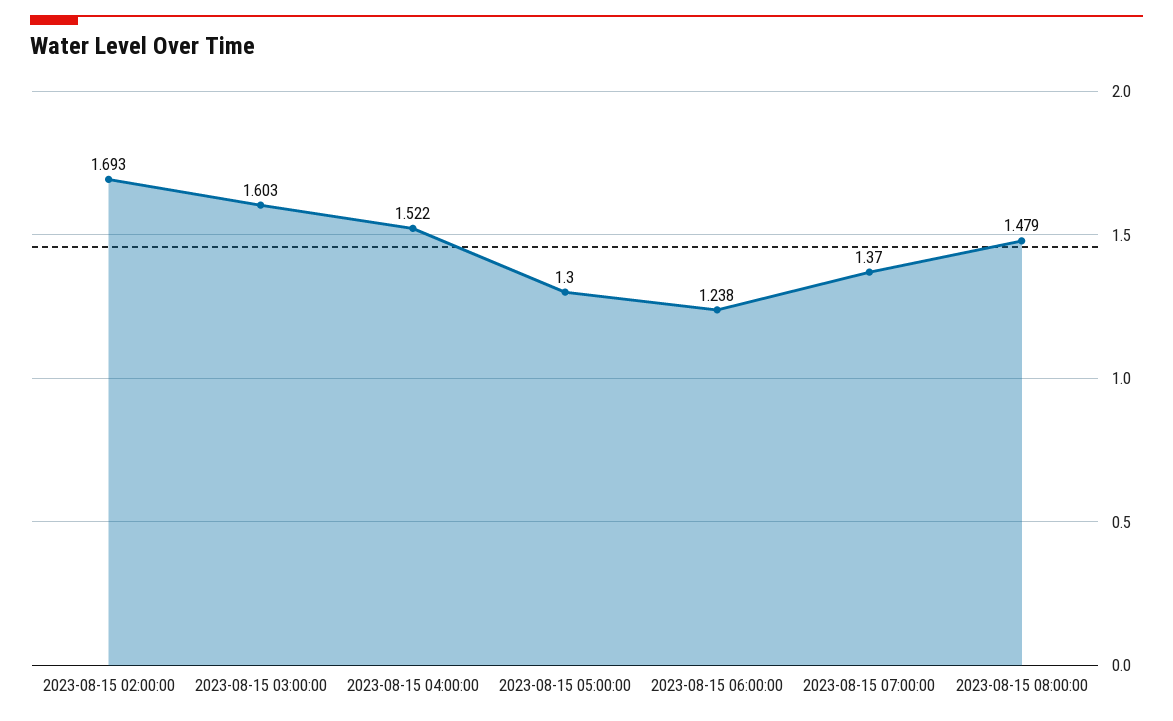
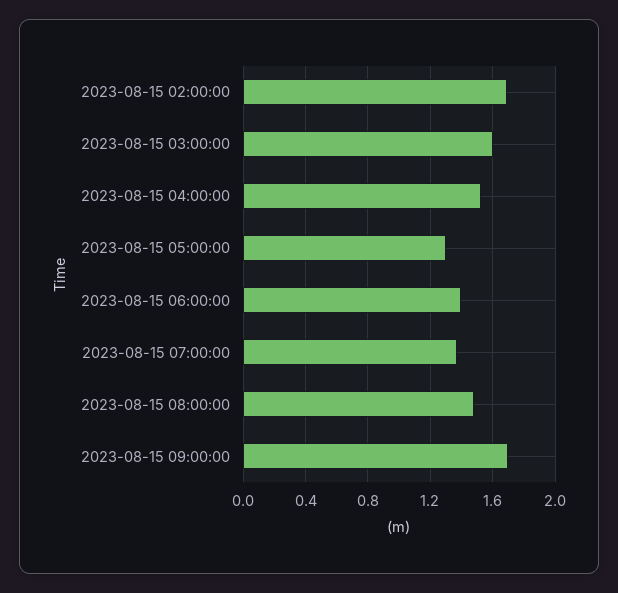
2023-08-15 06:00:00: 1.238 -> 1.4
2023-08-15 09:00:00: none -> 1.7

